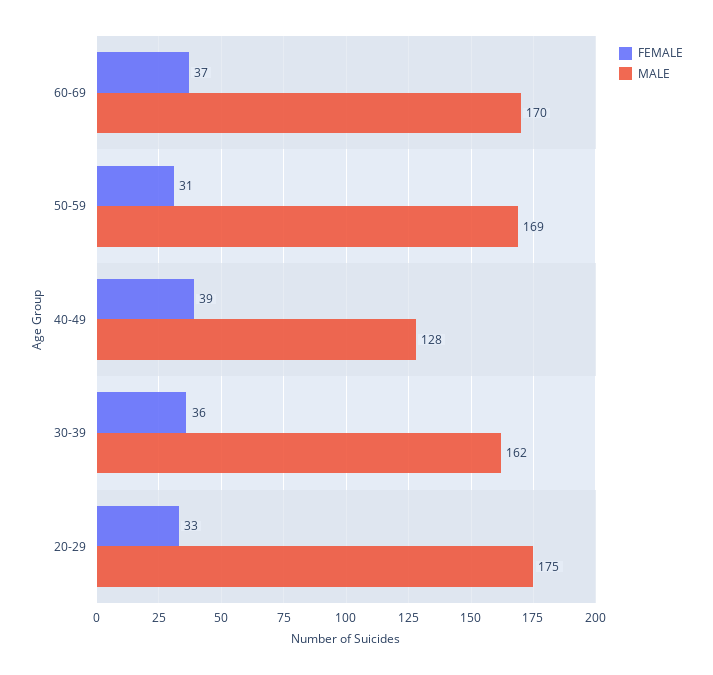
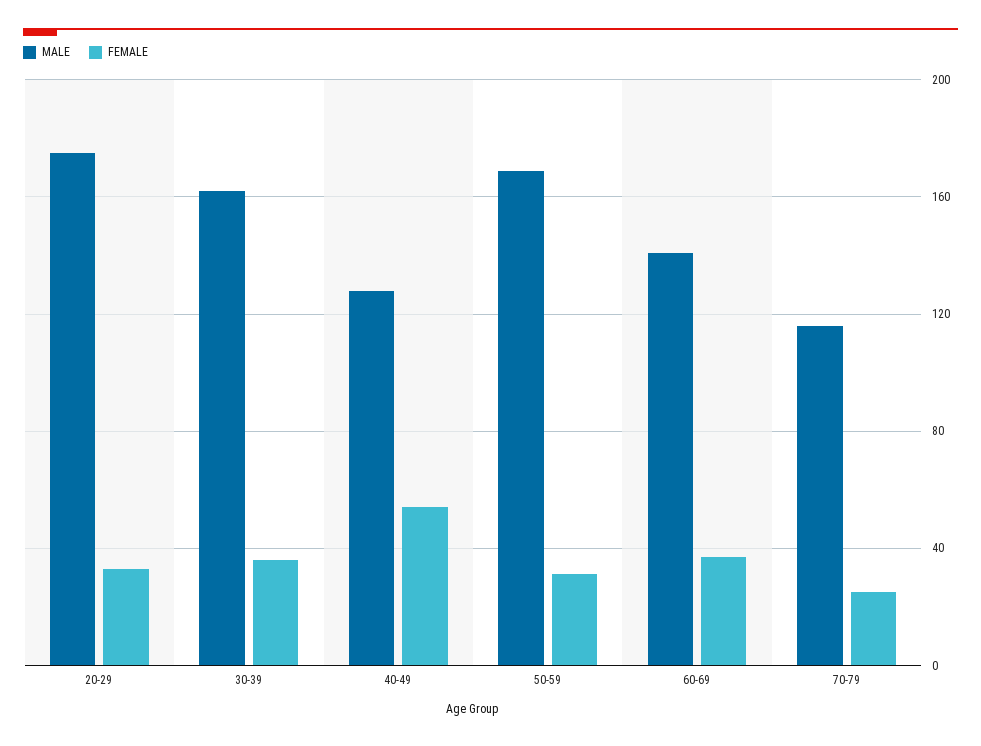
MALE, 60-69: 170 -> 140
FEMALE, 40-49: 39 -> 55
MALE, 70-79: none -> 115
FEMALE, 70-79: none -> 25

